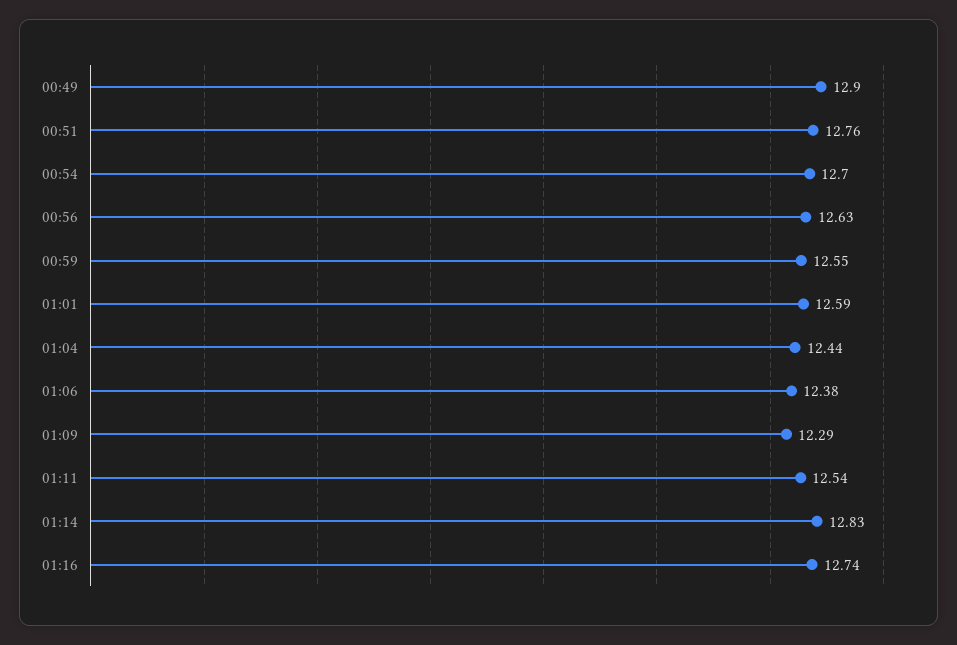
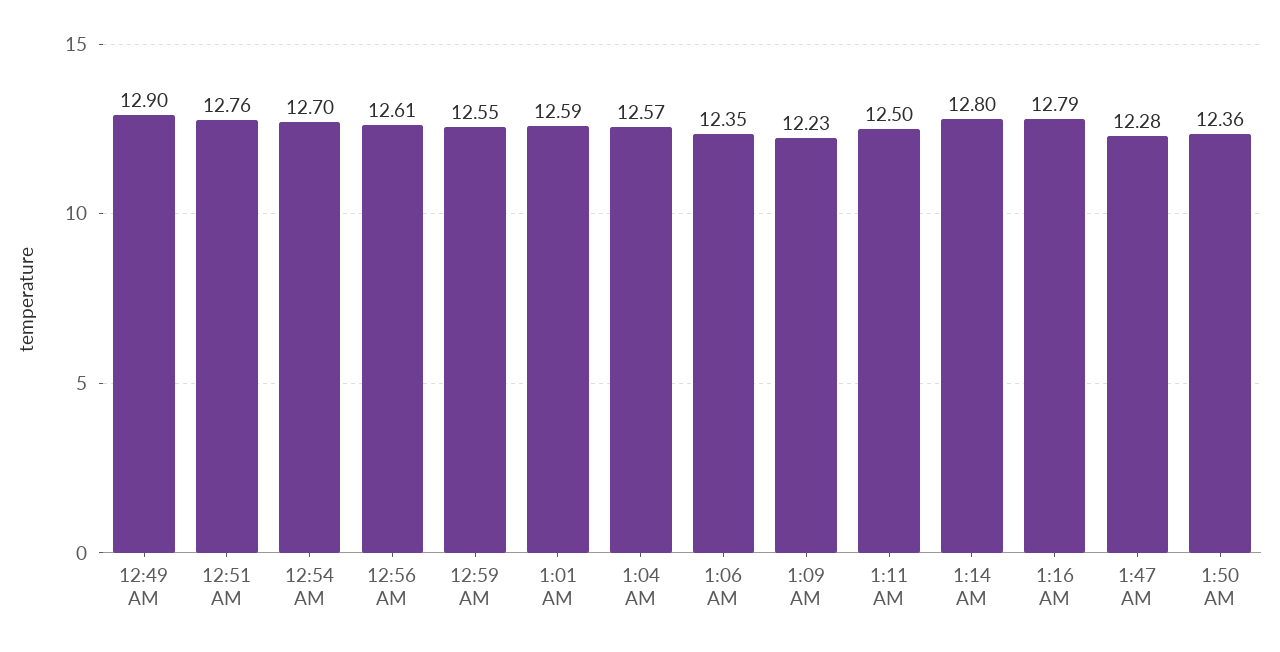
00:56: 12.63 -> 12.61
01:04: 12.44 -> 12.57
01:06: 12.38 -> 12.35
01:09: 12.29 -> 12.23
01:11: 12.54 -> 12.5
01:14: 12.83 -> 12.8
01:16: 12.74 -> 12.79
1:47 AM: none -> 12.28
1:50 AM: none -> 12.36

